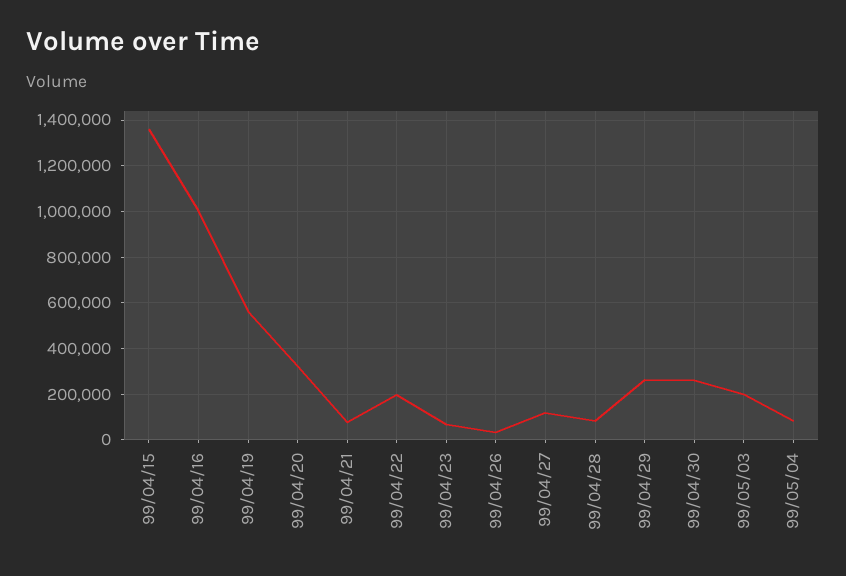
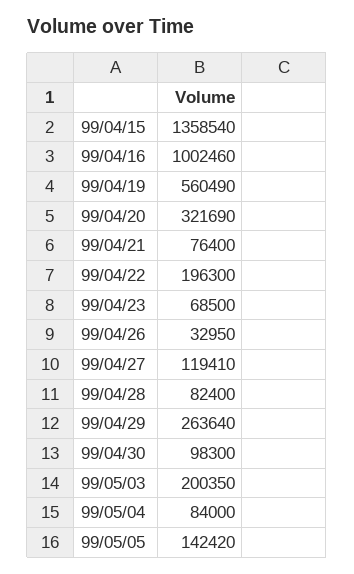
99/04/30: 250000 -> 98300
99/05/05: none -> 142420

